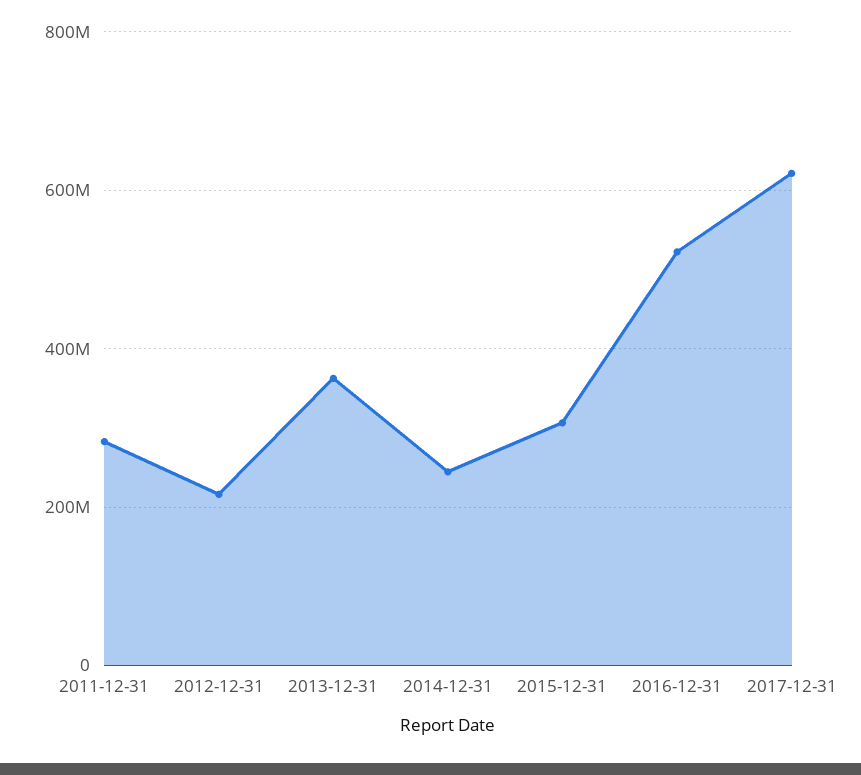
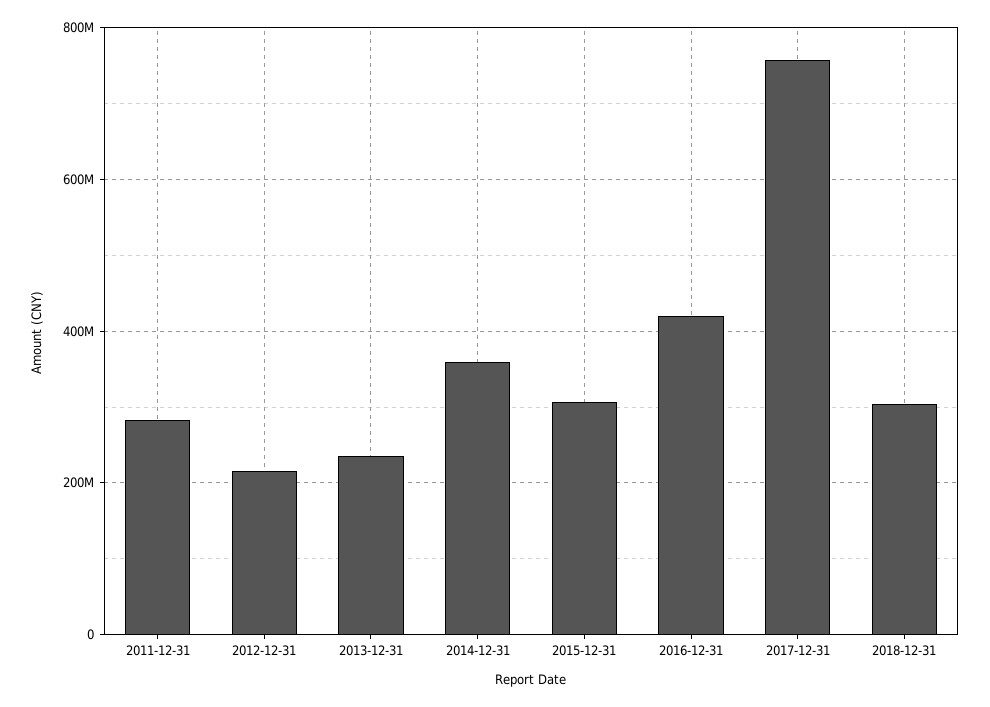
2013-12-31: 360000000 -> 240000000
2014-12-31: 240000000 -> 360000000
2016-12-31: 520000000 -> 420000000
2017-12-31: 620000000 -> 760000000
2018-12-31: none -> 300000000

